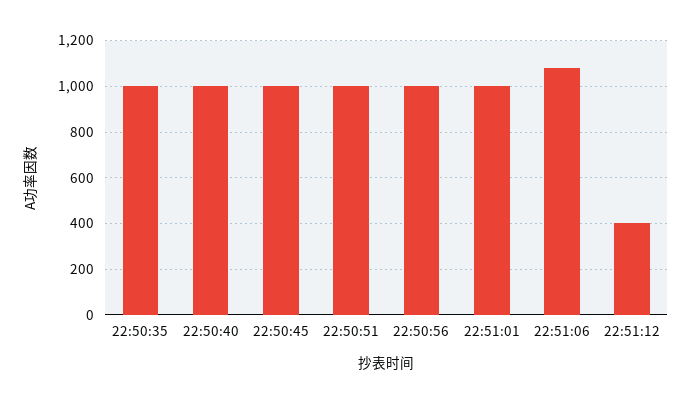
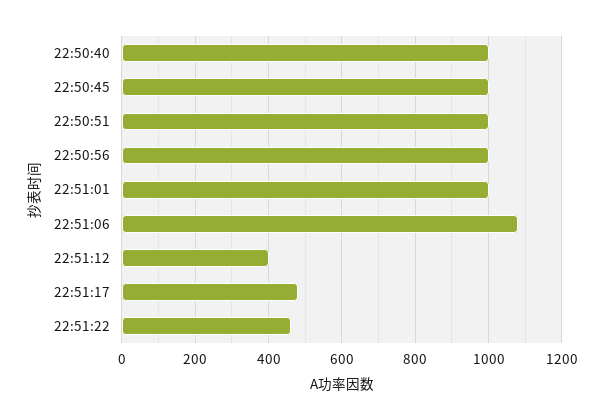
22:50:35: 1000 -> none
22:51:17: none -> 480
22:51:22: none -> 460

